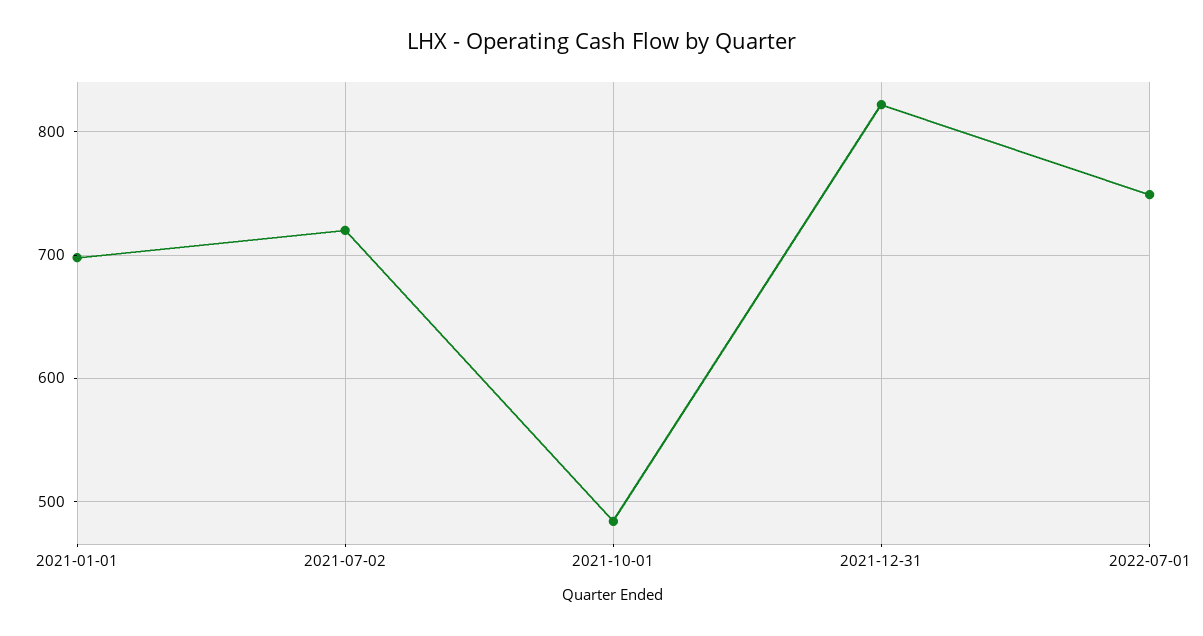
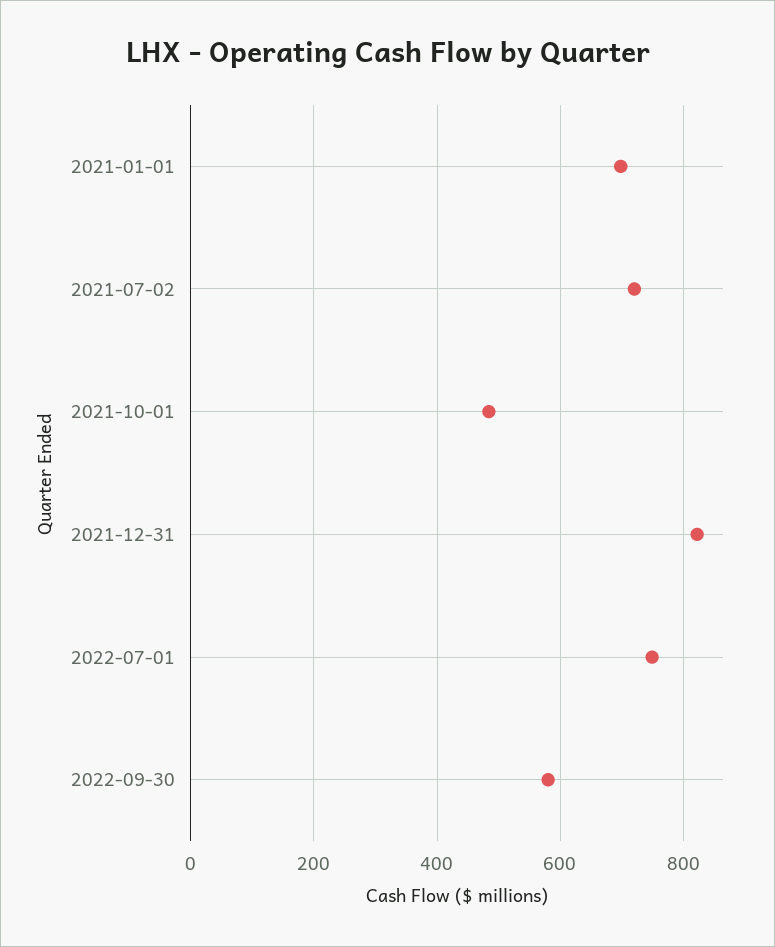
2022-09-30: none -> 580

